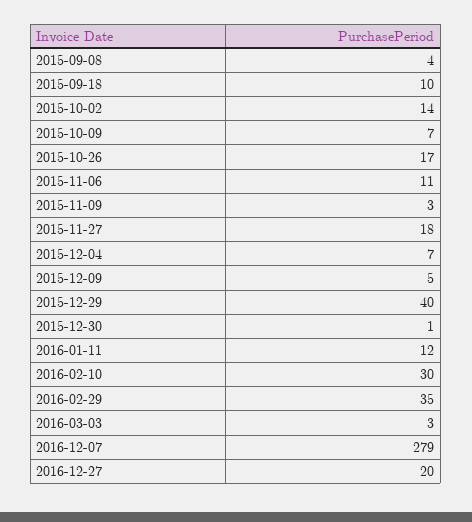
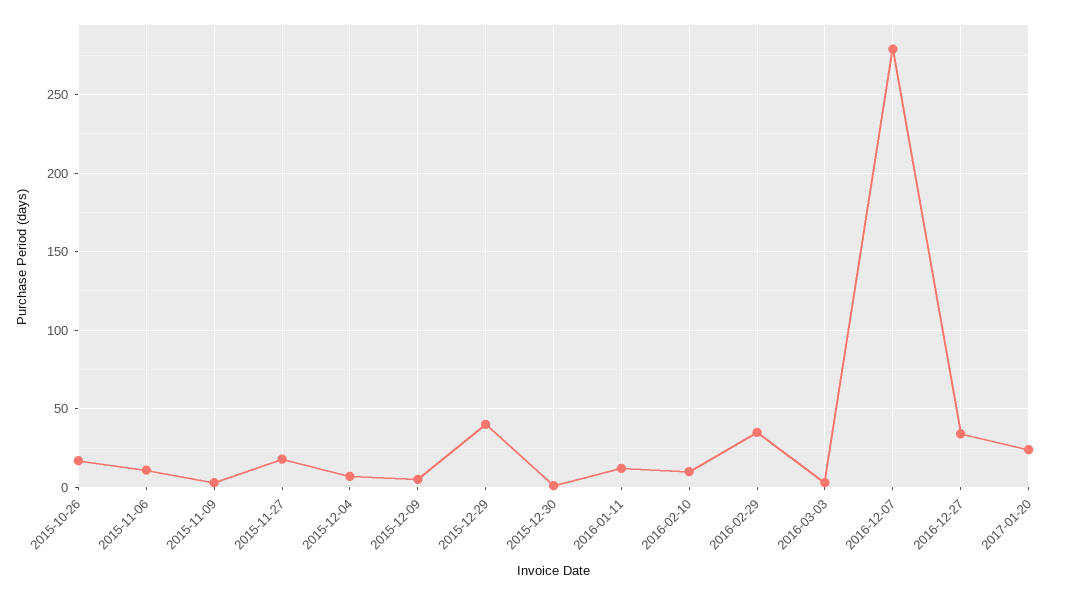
2015-09-08: 4 -> none
2015-09-18: 10 -> none
2015-10-02: 14 -> none
2015-10-09: 7 -> none
2016-02-10: 30 -> 10
2016-12-27: 20 -> 35
2017-01-20: none -> 25

